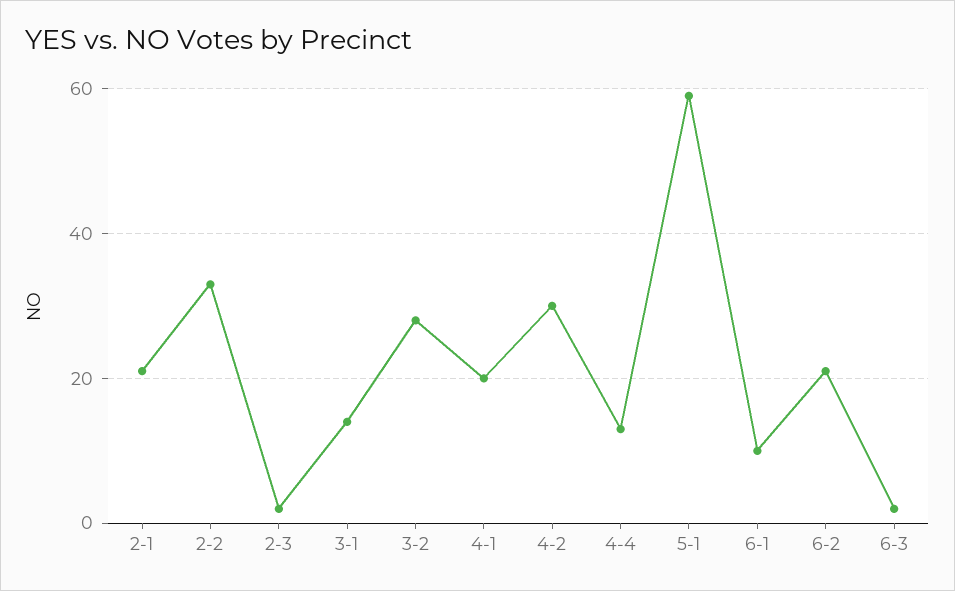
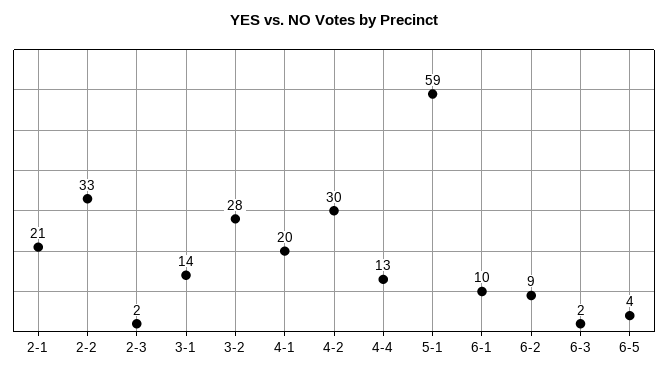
6-2: 20 -> 9
6-5: none -> 4

